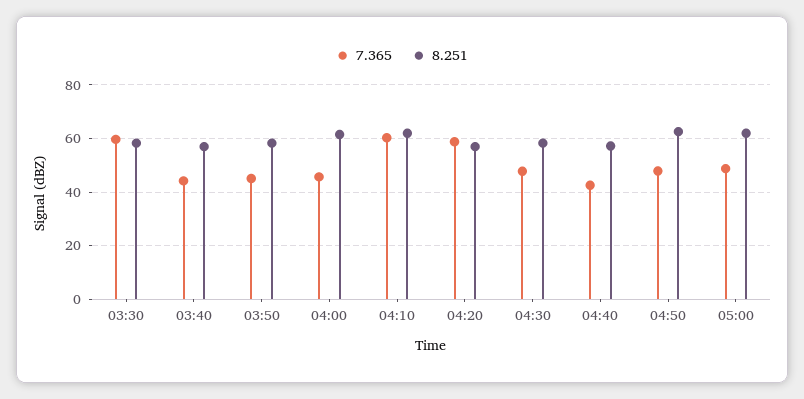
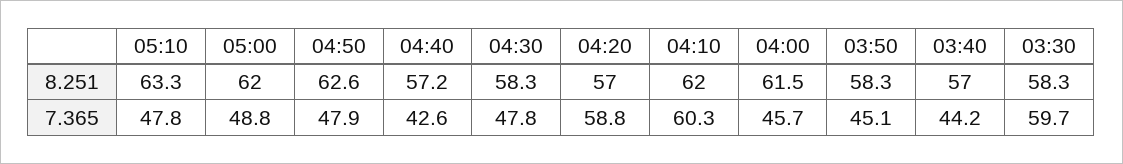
8.251, 05:10: none -> 63.3
7.365, 05:10: none -> 47.8

